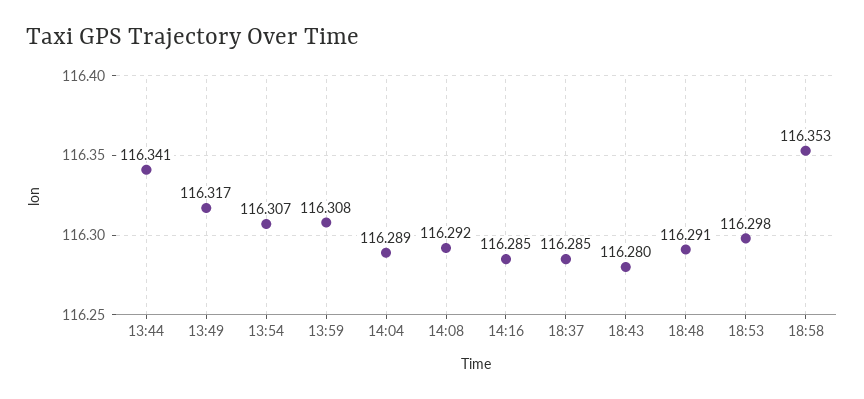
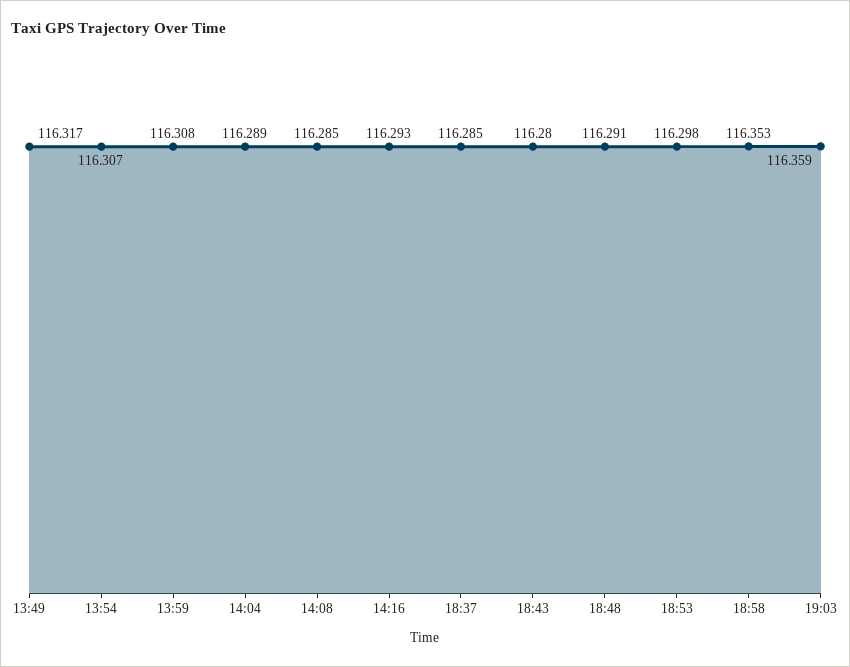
13:44: 116.341 -> none
14:08: 116.292 -> 116.285
14:16: 116.285 -> 116.293
19:03: none -> 116.359

